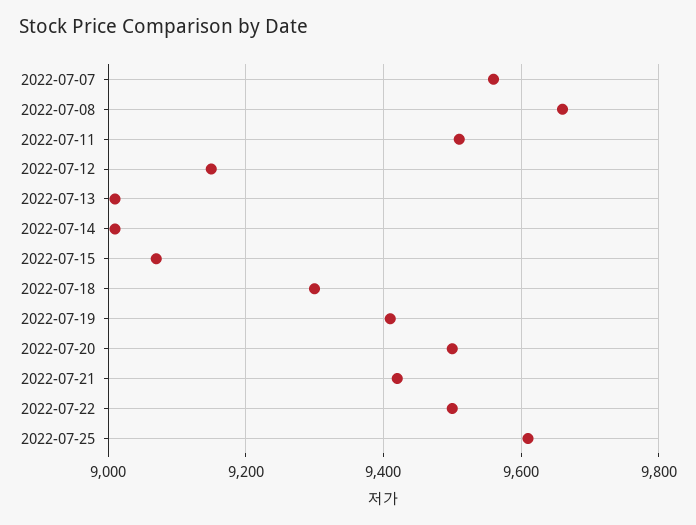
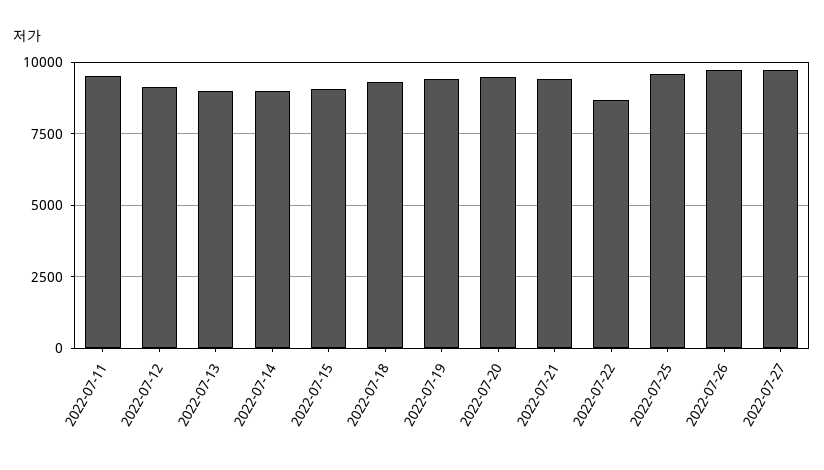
2022-07-07: 9560 -> none
2022-07-08: 9660 -> none
2022-07-22: 9500 -> 8750
2022-07-26: none -> 9750
2022-07-27: none -> 9750

